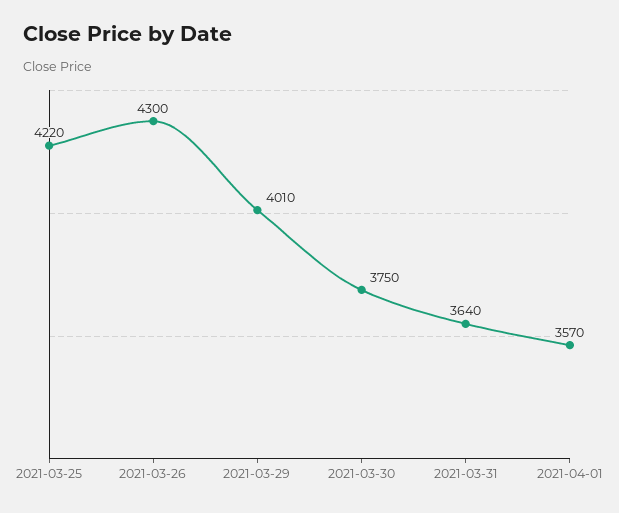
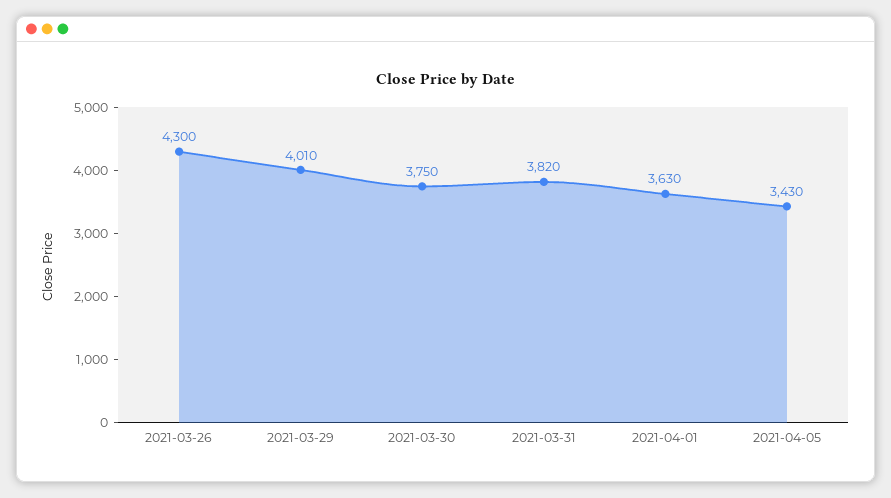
2021-03-25: 4220 -> none
2021-03-31: 3640 -> 3820
2021-04-01: 3570 -> 3630
2021-04-05: none -> 3430

